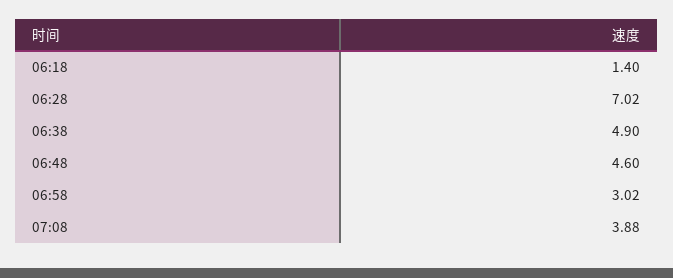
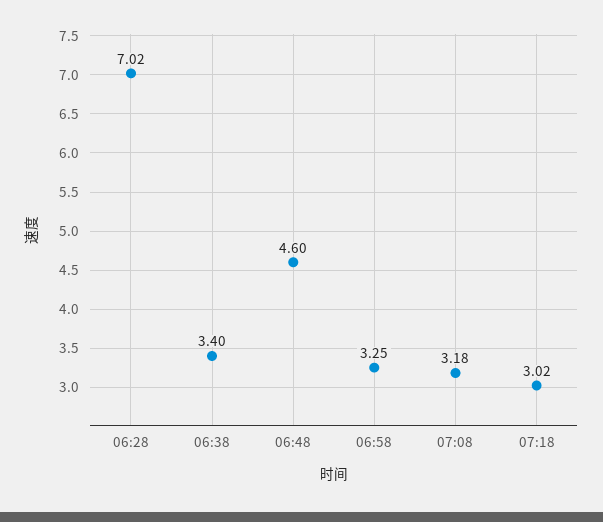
06:18: 1.4 -> none
06:38: 4.9 -> 3.4
06:58: 3.02 -> 3.25
07:08: 3.88 -> 3.18
07:18: none -> 3.02

